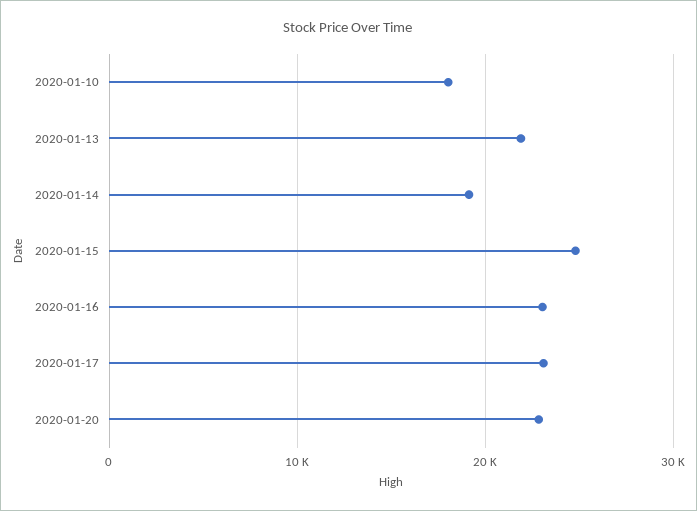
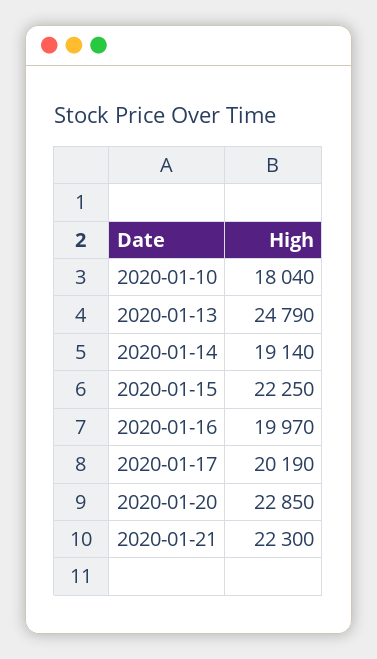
2020-01-13: 22000 -> 24790
2020-01-15: 25000 -> 22250
2020-01-16: 23000 -> 19970
2020-01-17: 23000 -> 20190
2020-01-21: none -> 22300

